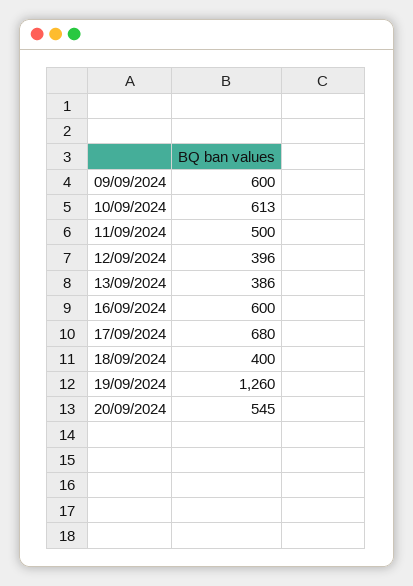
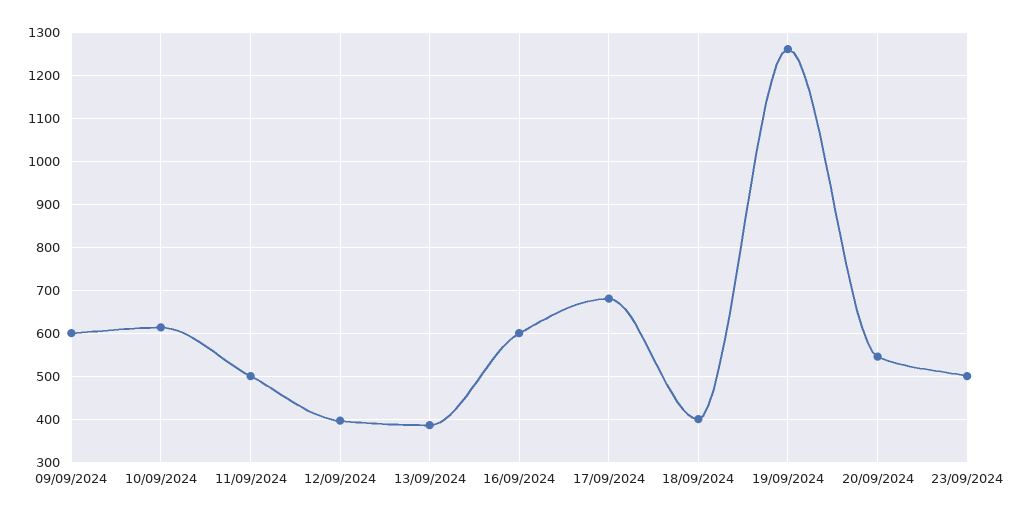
23/09/2024: none -> 500

